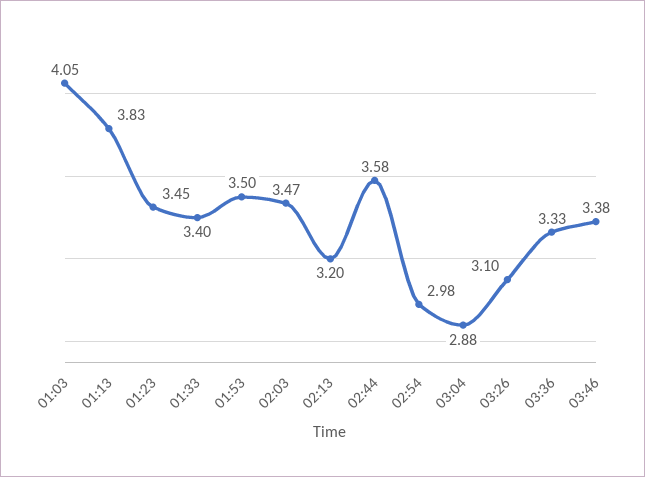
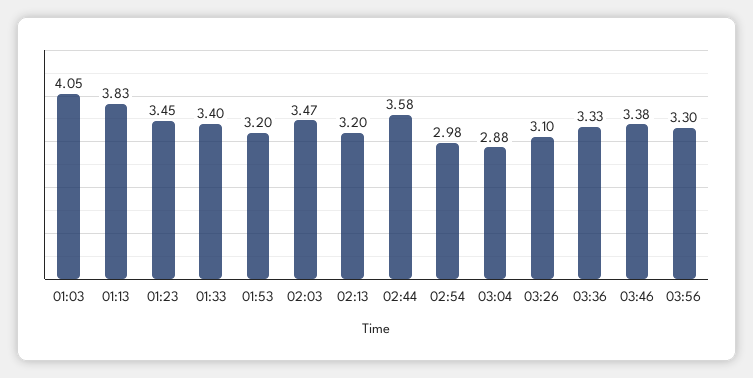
01:53: 3.5 -> 3.2
03:56: none -> 3.3

